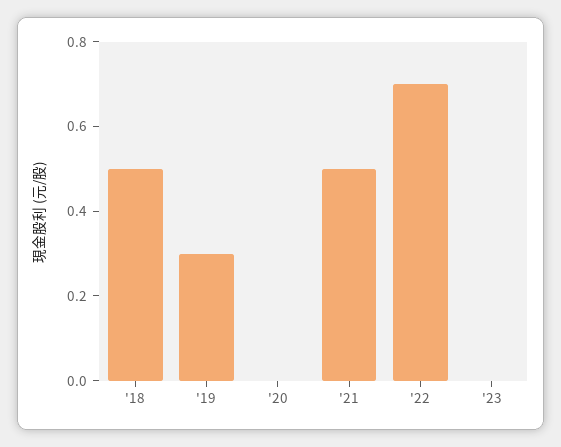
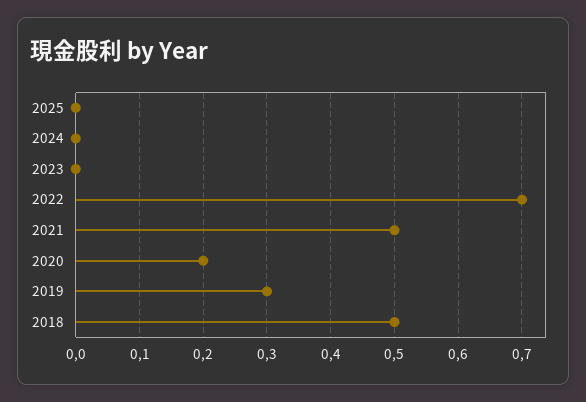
'20: 0 -> 0.2
2025: none -> 0
2024: none -> 0

